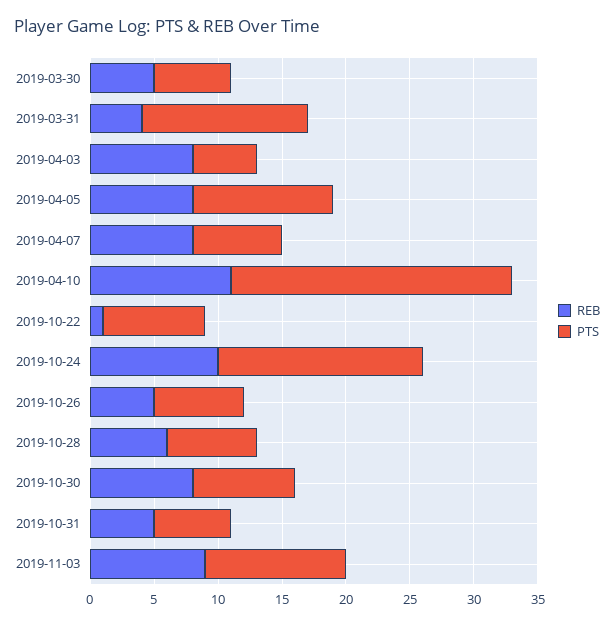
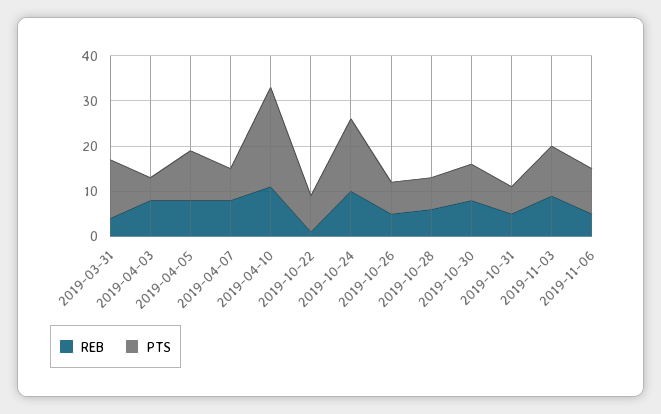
REB, 2019-03-30: 5 -> none
PTS, 2019-03-30: 6 -> none
REB, 2019-11-06: none -> 5
PTS, 2019-11-06: none -> 10

